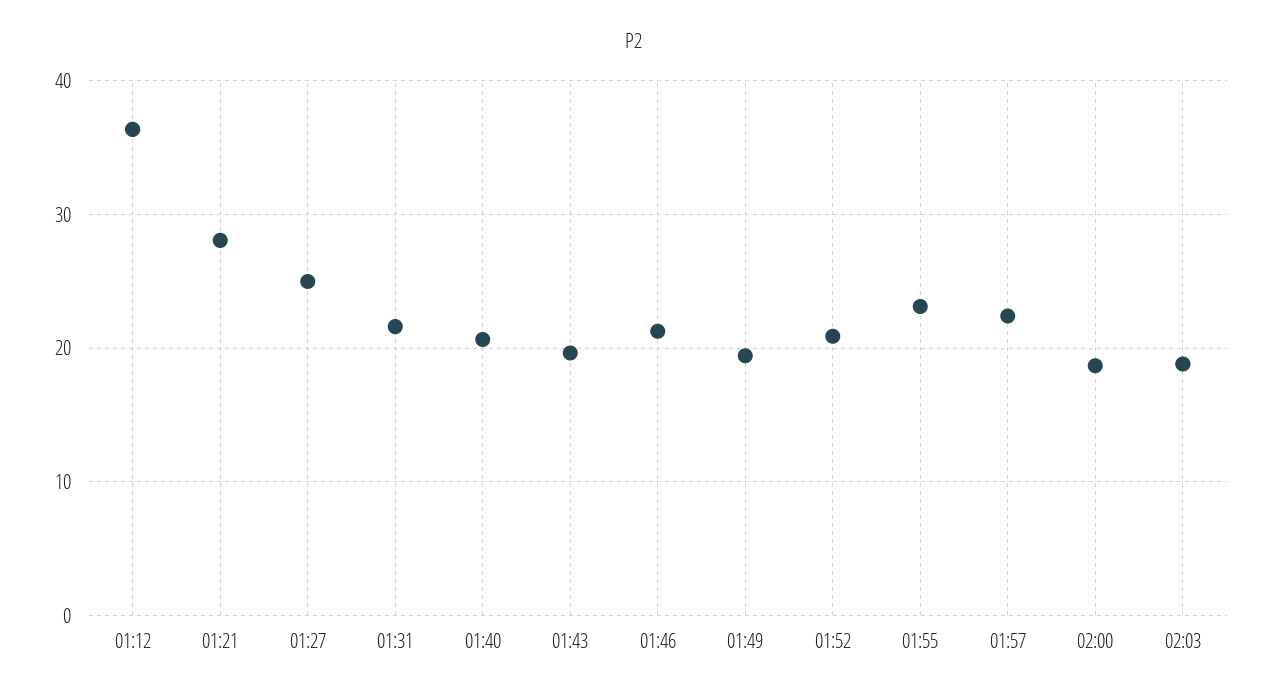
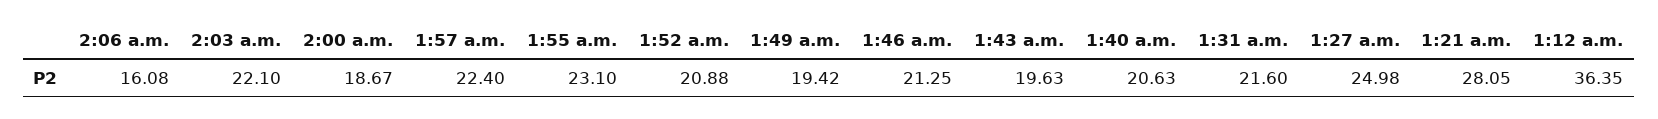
02:03: 19 -> 22.1
2:06 a.m.: none -> 16.08

